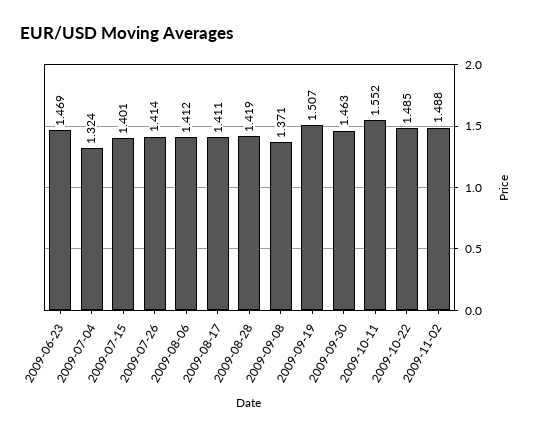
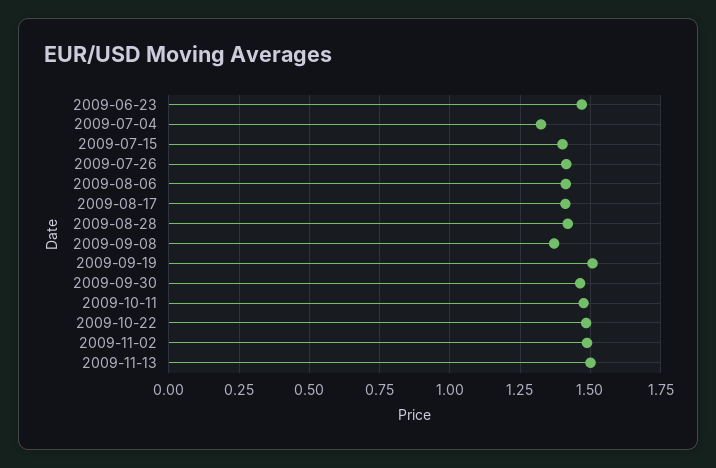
2009-10-11: 1.552 -> 1.475
2009-11-13: none -> 1.5

